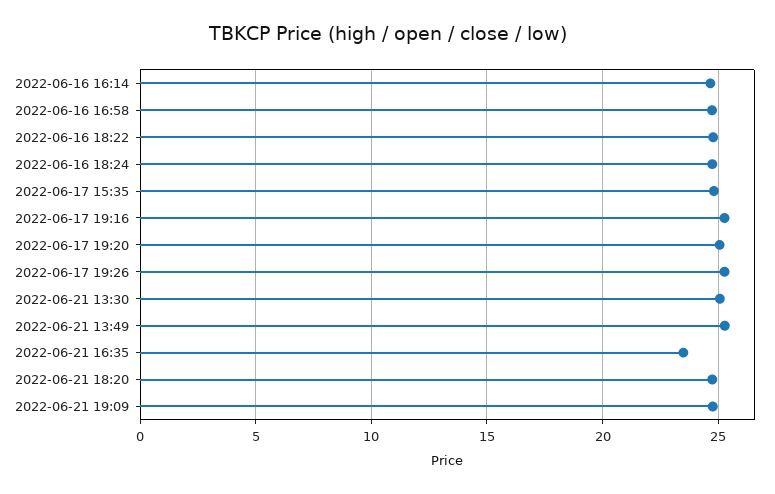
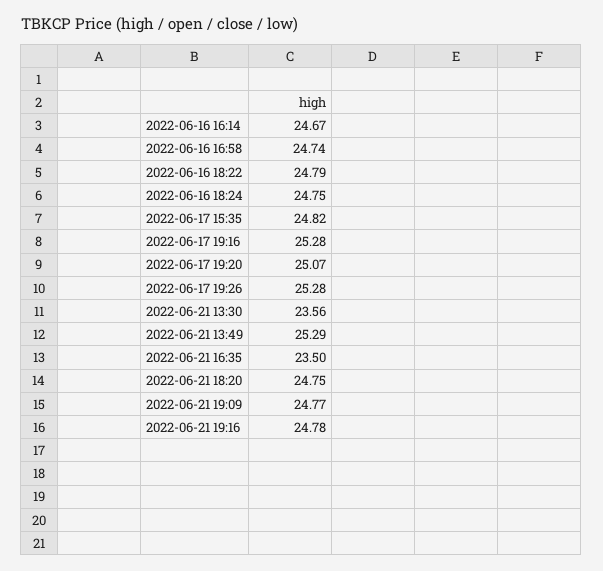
2022-06-21 13:30: 25 -> 23.56
2022-06-21 19:16: none -> 24.78

